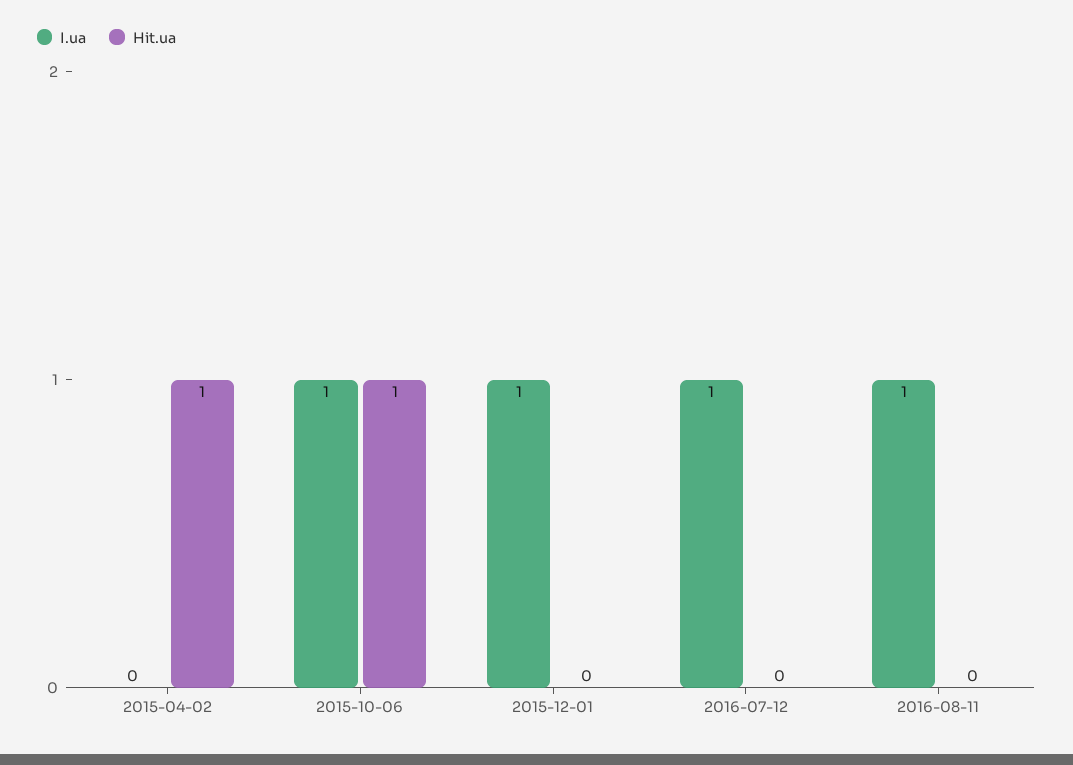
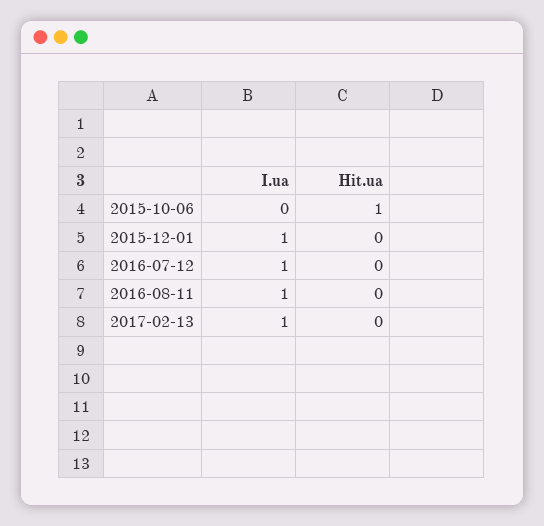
I.ua, 2015-04-02: 0 -> none
Hit.ua, 2015-04-02: 1 -> none
I.ua, 2015-10-06: 1 -> 0
I.ua, 2017-02-13: none -> 1
Hit.ua, 2017-02-13: none -> 0

